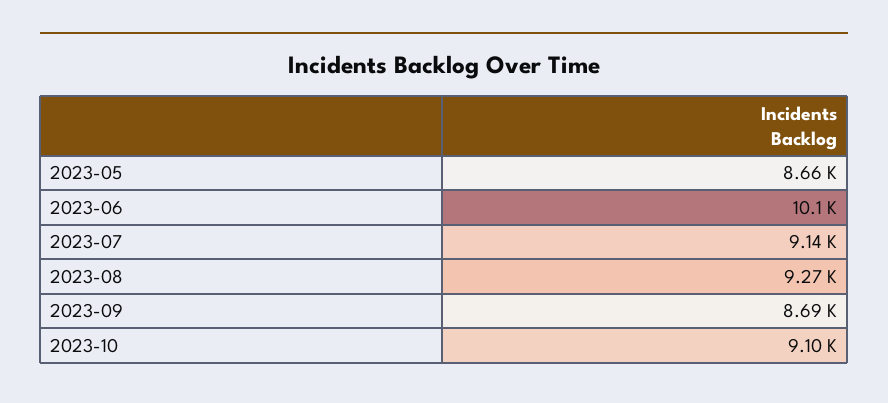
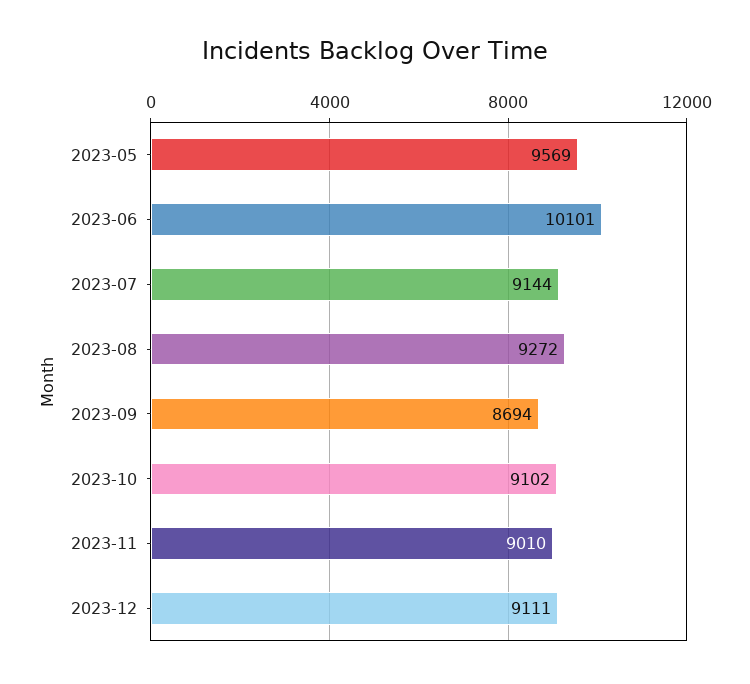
2023-05: 8660 -> 9569
2023-11: none -> 9010
2023-12: none -> 9111

